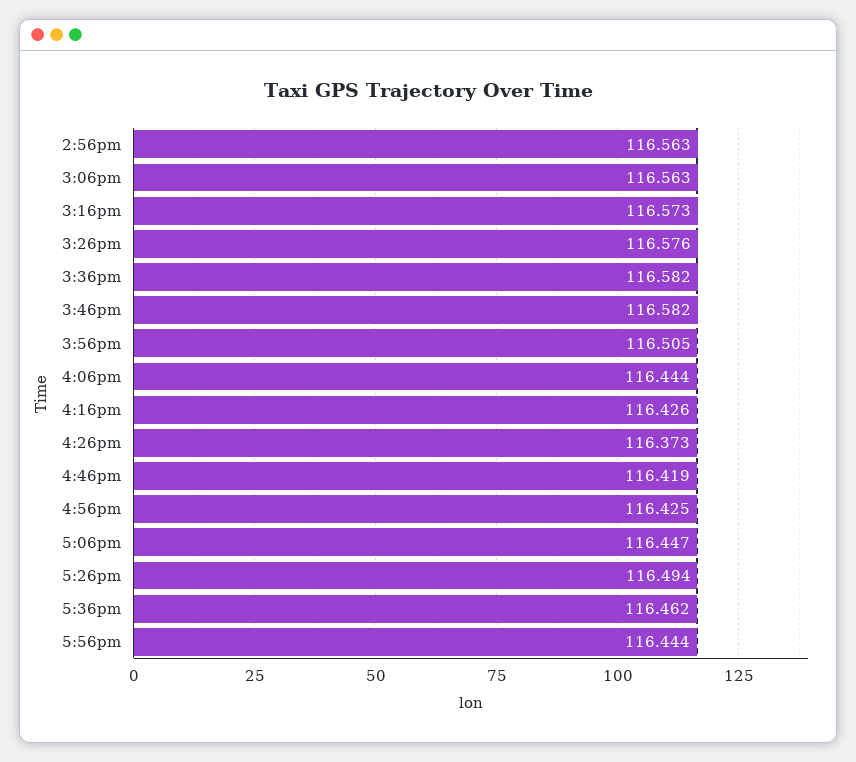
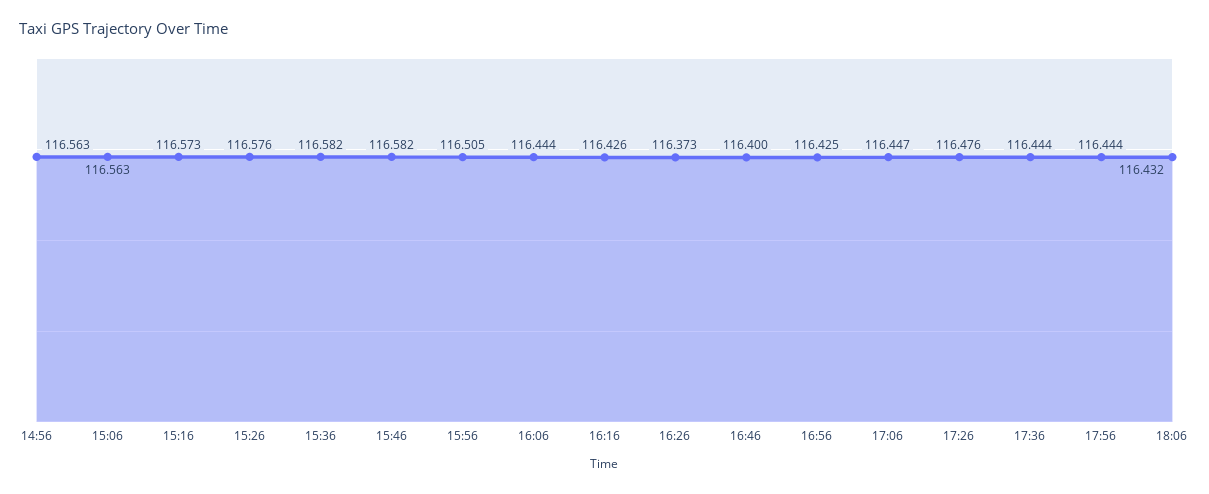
4:46pm: 116.419 -> 116.4
5:26pm: 116.494 -> 116.476
5:36pm: 116.462 -> 116.444
18:06: none -> 116.432

